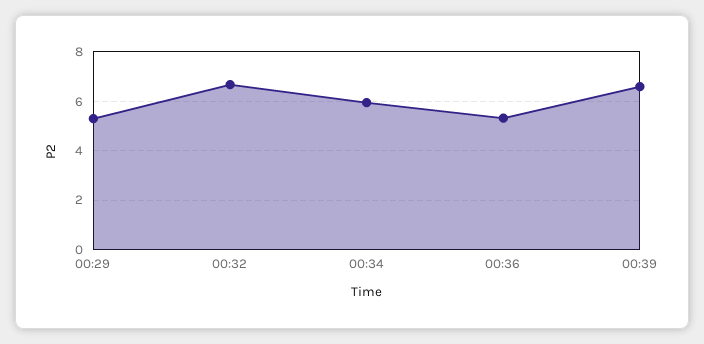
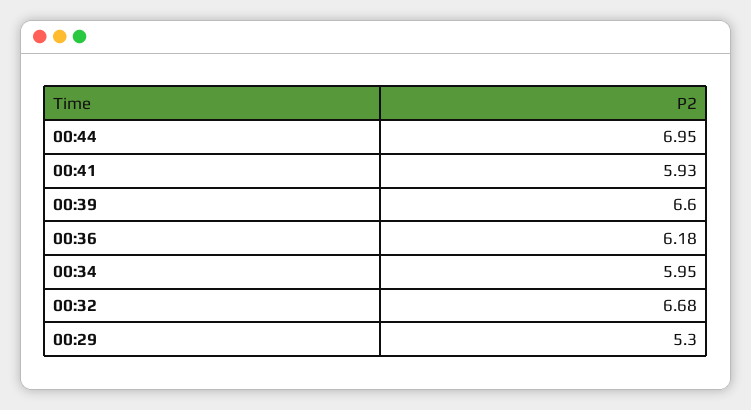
00:36: 5.25 -> 6.18
00:44: none -> 6.95
00:41: none -> 5.93

